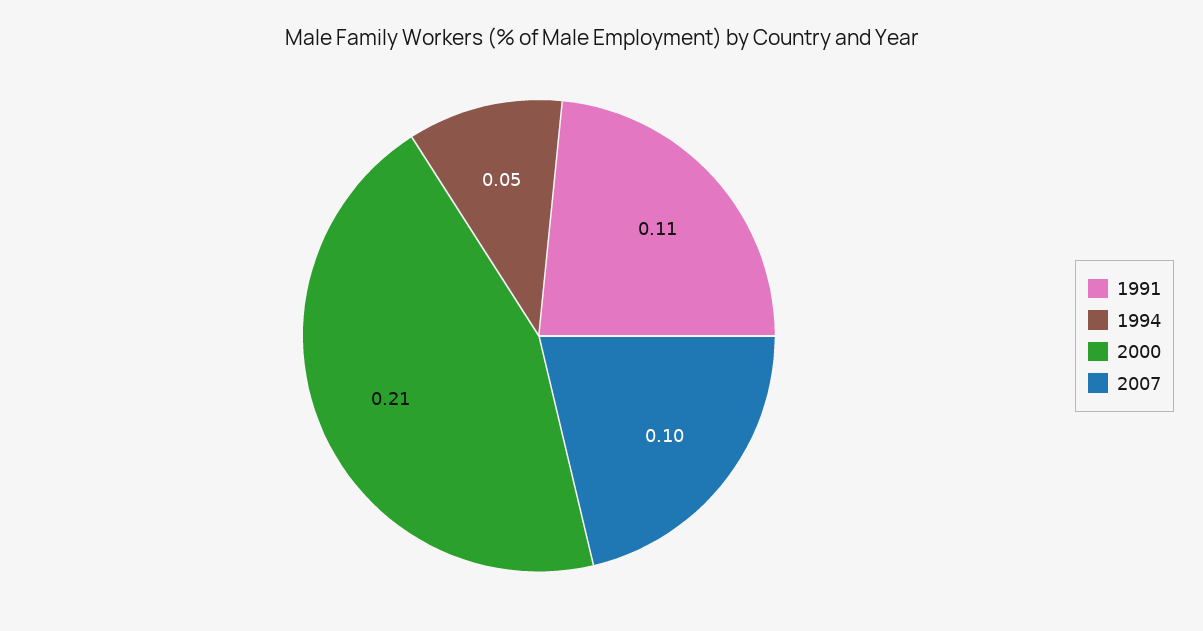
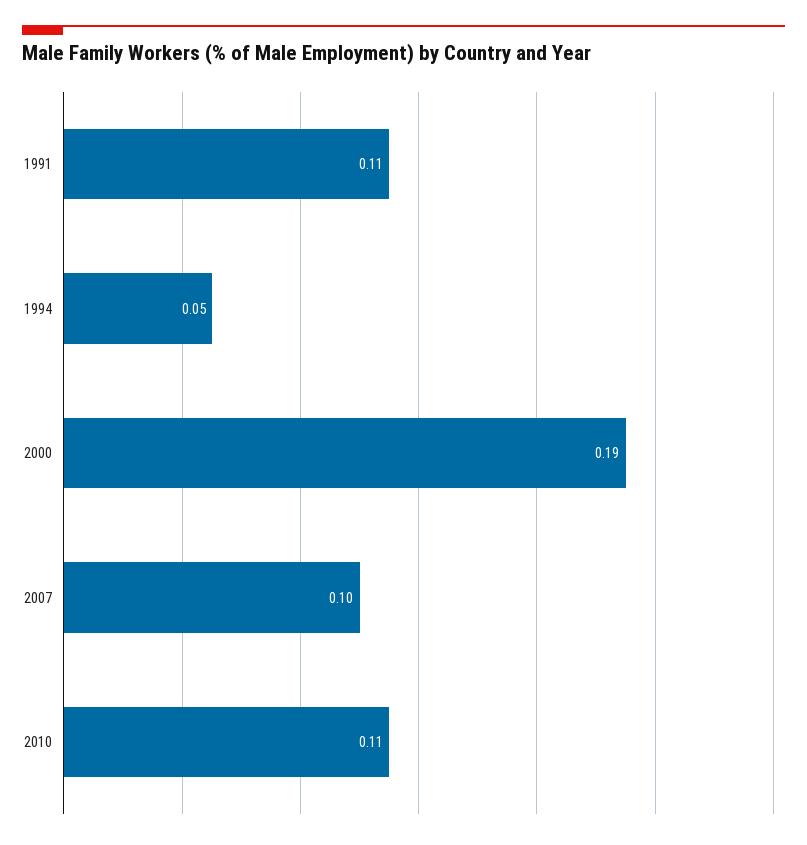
2000: 0.21 -> 0.19
2010: none -> 0.11

